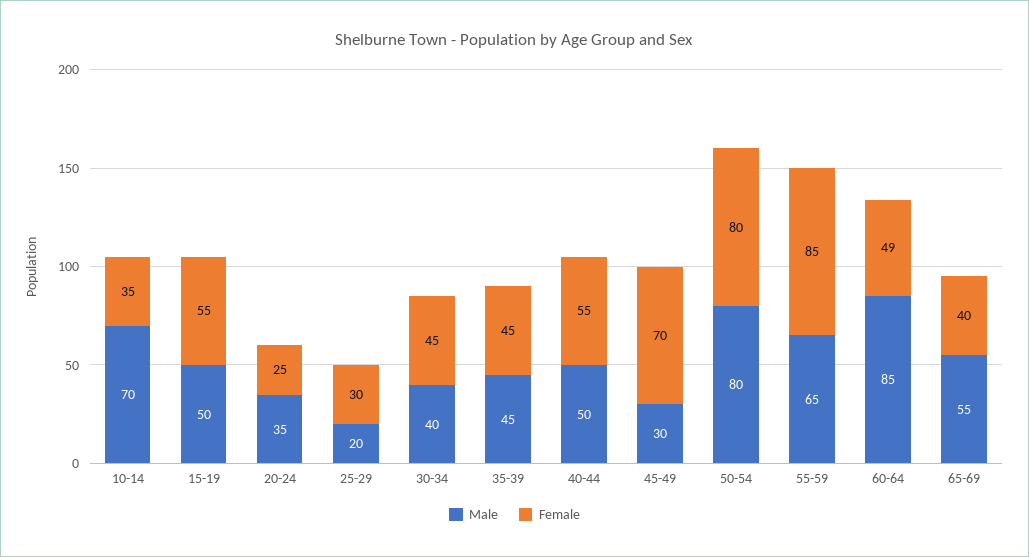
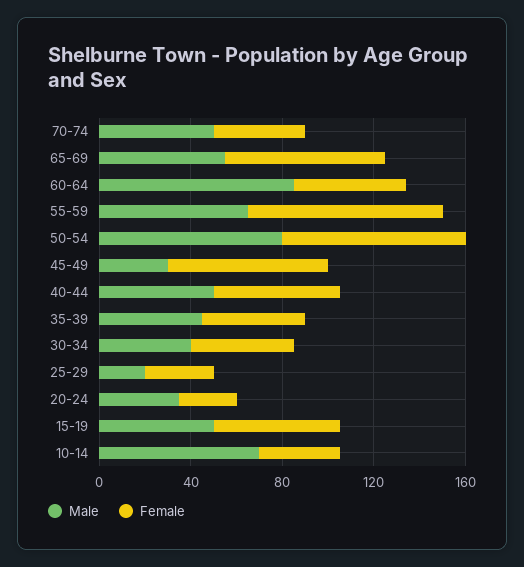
Female, 65-69: 40 -> 70
Male, 70-74: none -> 50
Female, 70-74: none -> 40

